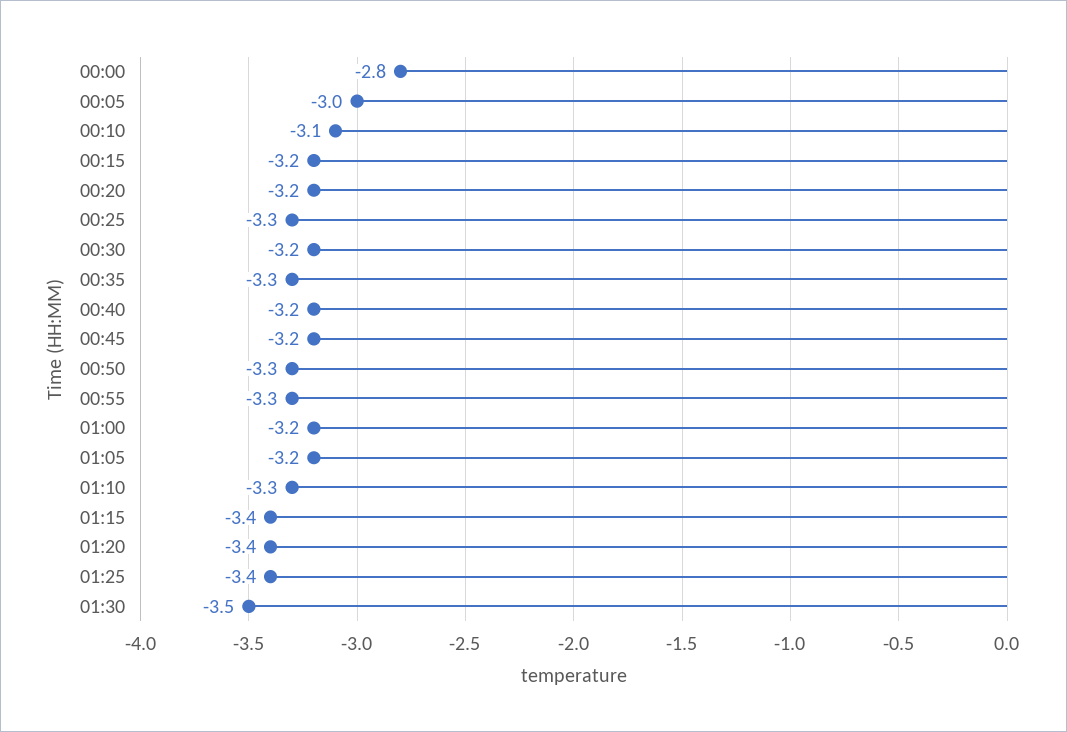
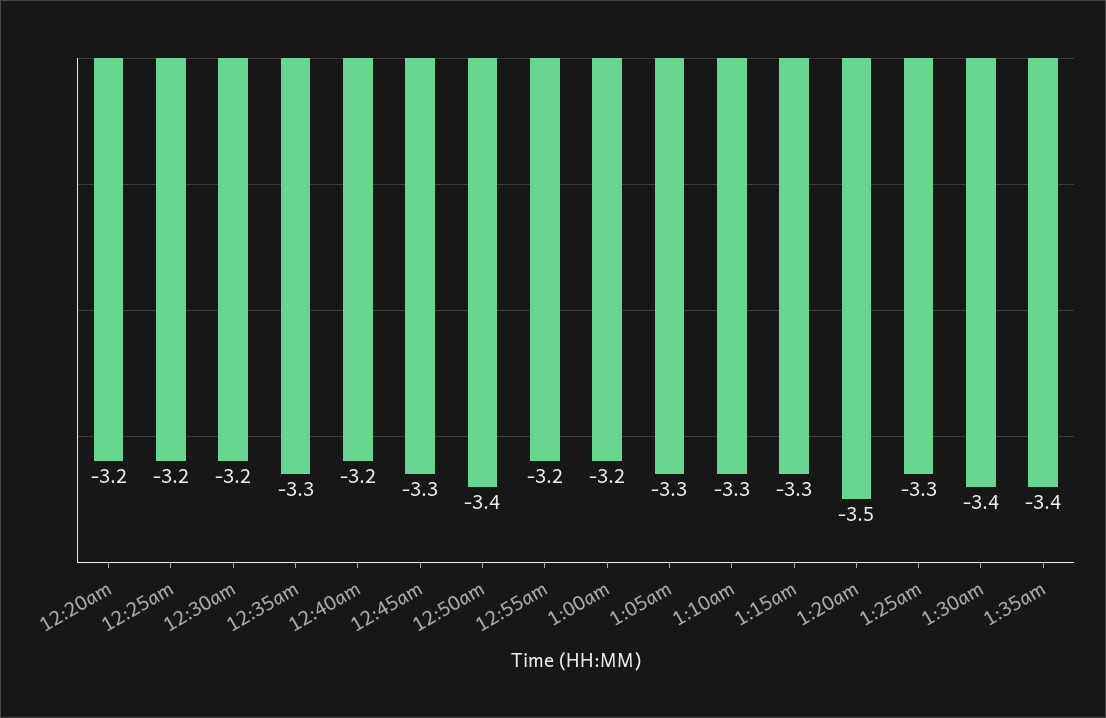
00:00: -2.8 -> none
00:05: -3 -> none
00:10: -3.1 -> none
00:15: -3.2 -> none
00:25: -3.3 -> -3.2
00:45: -3.2 -> -3.3
00:50: -3.3 -> -3.4
00:55: -3.3 -> -3.2
01:05: -3.2 -> -3.3
01:15: -3.4 -> -3.3
01:20: -3.4 -> -3.5
01:25: -3.4 -> -3.3
01:30: -3.5 -> -3.4
1:35am: none -> -3.4

